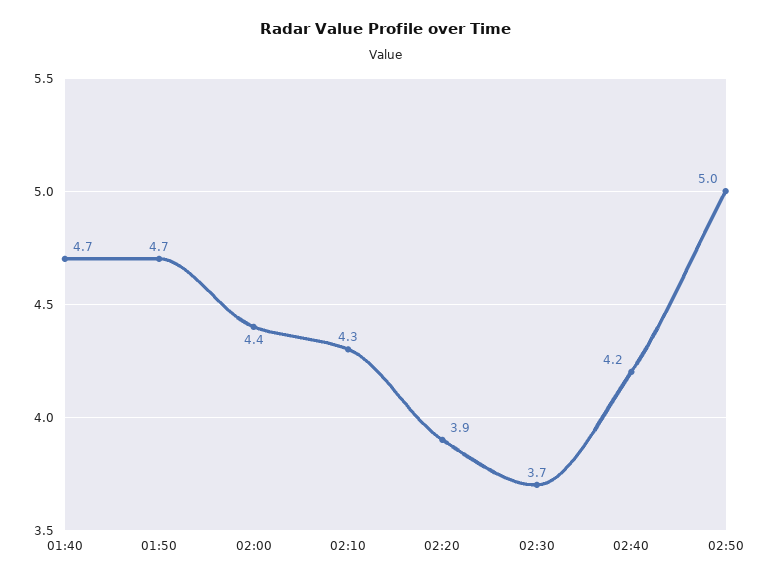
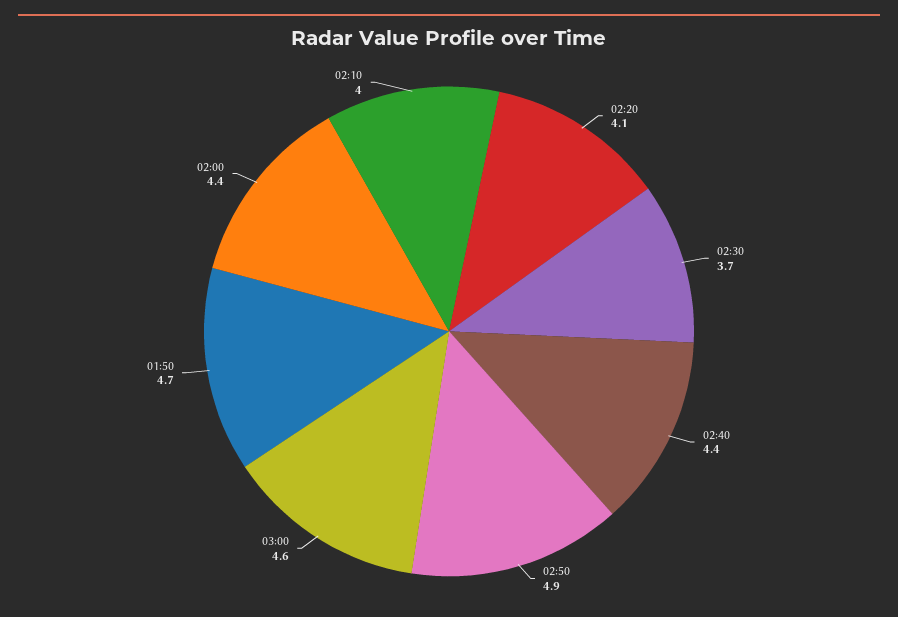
01:40: 4.7 -> none
02:10: 4.3 -> 4
02:20: 3.9 -> 4.1
02:40: 4.2 -> 4.4
02:50: 5 -> 4.9
03:00: none -> 4.6

